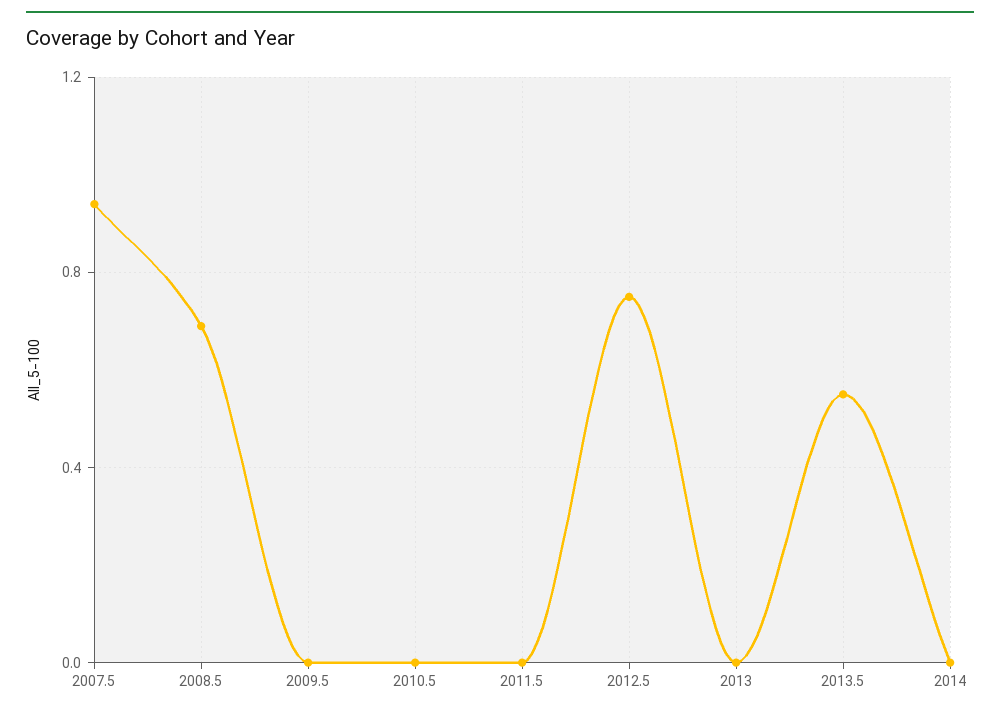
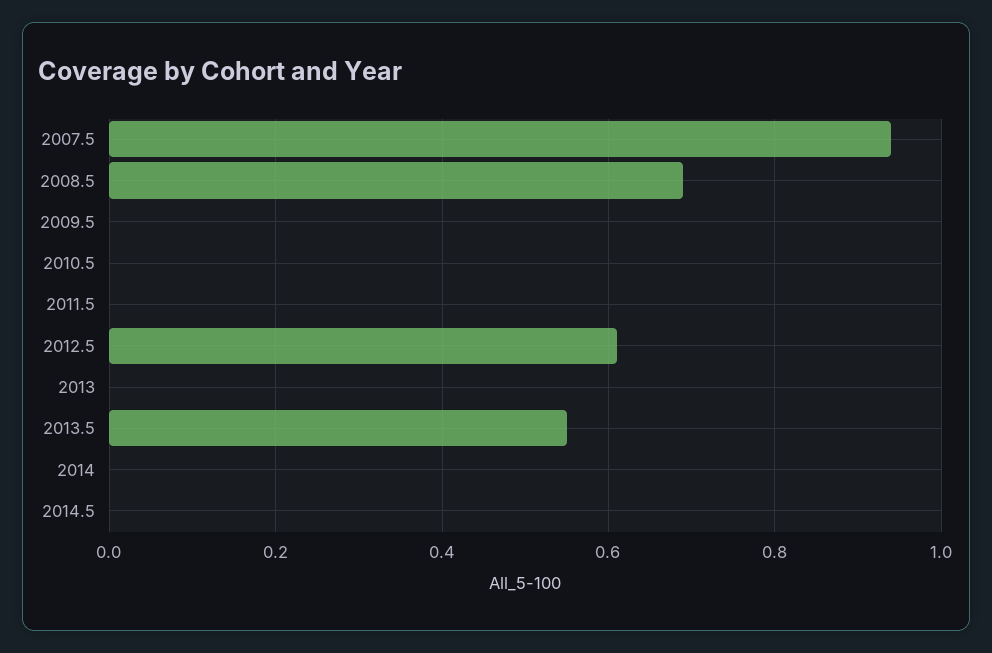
2012.5: 0.75 -> 0.6
2014.5: none -> 0

